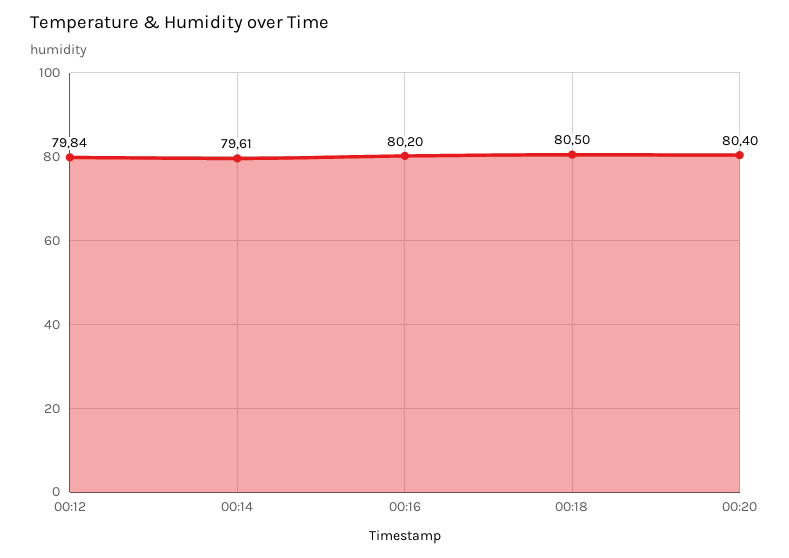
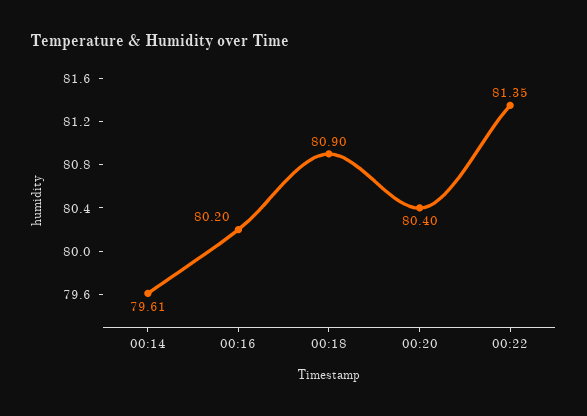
00:12: 79.84 -> none
00:18: 80.5 -> 80.9
00:22: none -> 81.35

